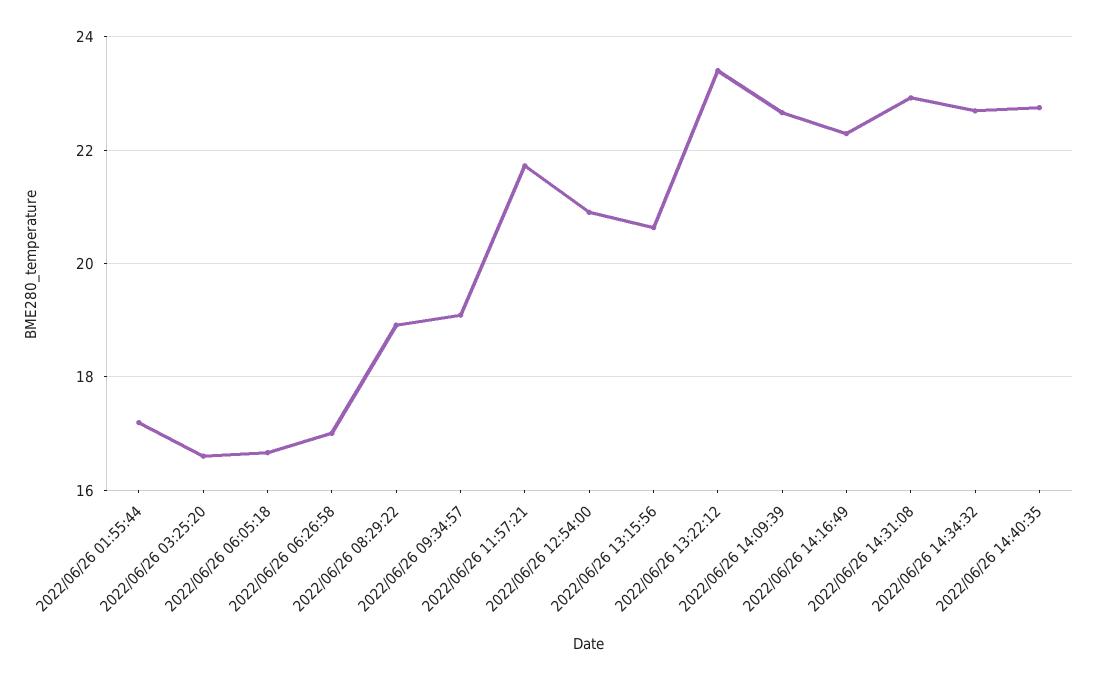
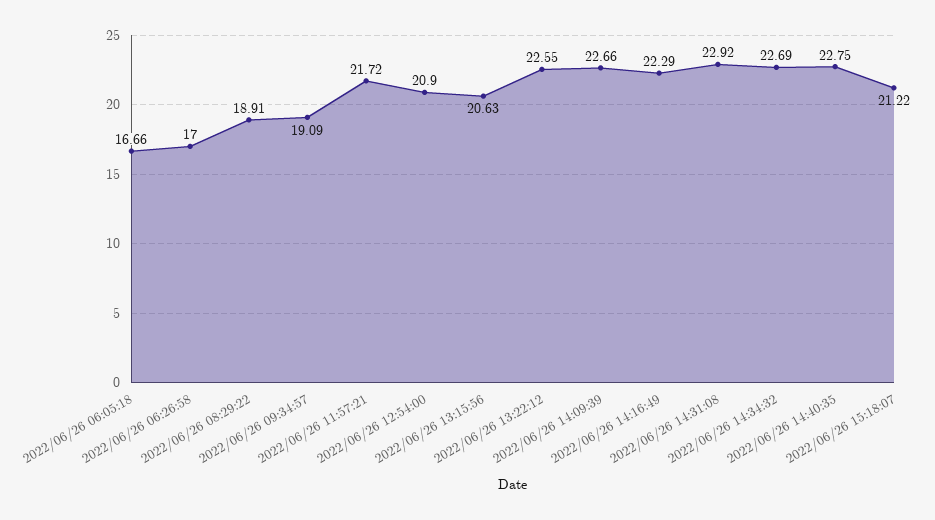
2022/06/26 01:55:44: 17.2 -> none
2022/06/26 03:25:20: 16.6 -> none
2022/06/26 13:22:12: 23.4 -> 22.55
2022/06/26 15:18:07: none -> 21.22

